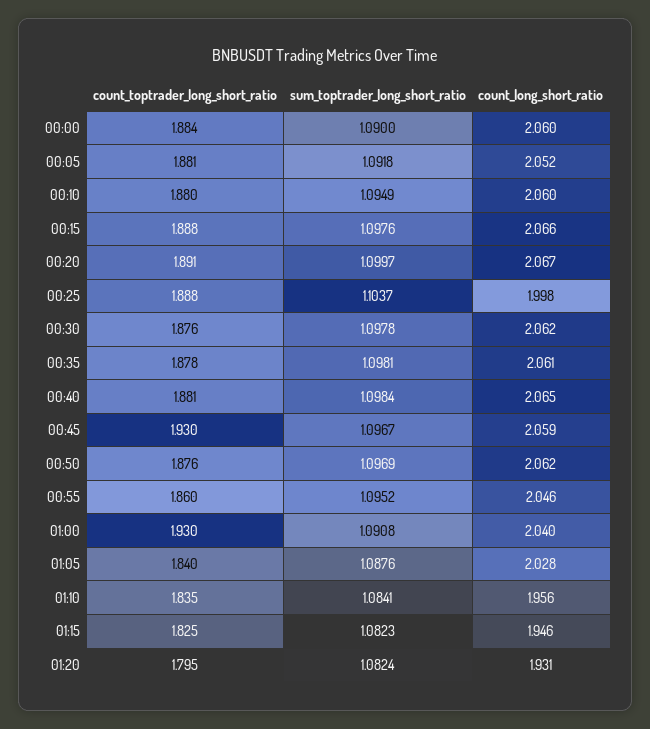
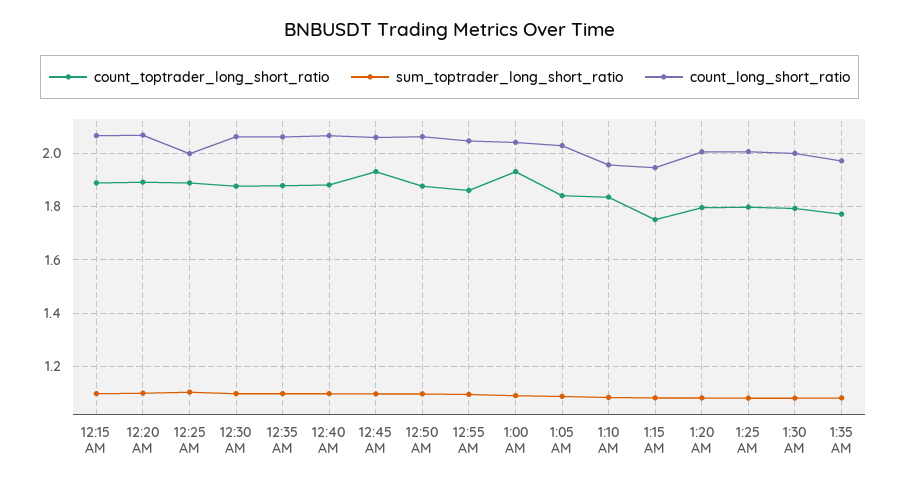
count_toptrader_long_short_ratio, 00:00: 1.884 -> none
sum_toptrader_long_short_ratio, 00:00: 1.09 -> none
count_long_short_ratio, 00:00: 2.06 -> none
count_toptrader_long_short_ratio, 00:05: 1.881 -> none
sum_toptrader_long_short_ratio, 00:05: 1.0918 -> none
count_long_short_ratio, 00:05: 2.052 -> none
count_toptrader_long_short_ratio, 00:10: 1.88 -> none
sum_toptrader_long_short_ratio, 00:10: 1.0949 -> none
count_long_short_ratio, 00:10: 2.06 -> none
count_toptrader_long_short_ratio, 01:15: 1.825 -> 1.75
count_long_short_ratio, 01:20: 1.931 -> 2
count_toptrader_long_short_ratio, 1:25 AM: none -> 1.8
sum_toptrader_long_short_ratio, 1:25 AM: none -> 1.075
count_long_short_ratio, 1:25 AM: none -> 2
count_toptrader_long_short_ratio, 1:30 AM: none -> 1.8
sum_toptrader_long_short_ratio, 1:30 AM: none -> 1.075
count_long_short_ratio, 1:30 AM: none -> 2
count_toptrader_long_short_ratio, 1:35 AM: none -> 1.775
sum_toptrader_long_short_ratio, 1:35 AM: none -> 1.075
count_long_short_ratio, 1:35 AM: none -> 1.975

